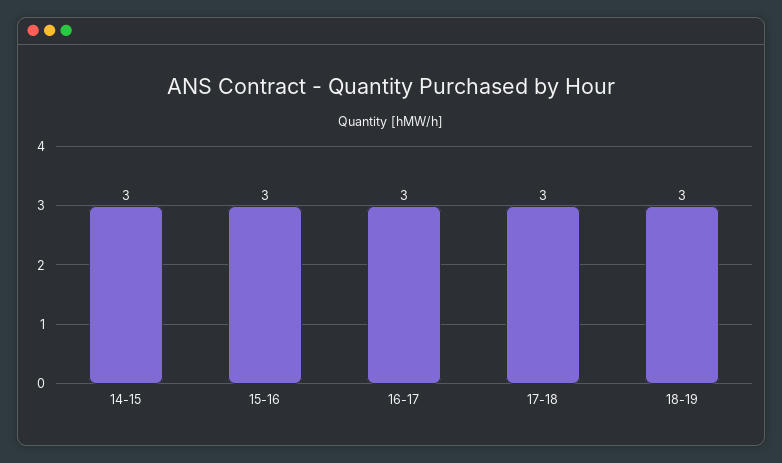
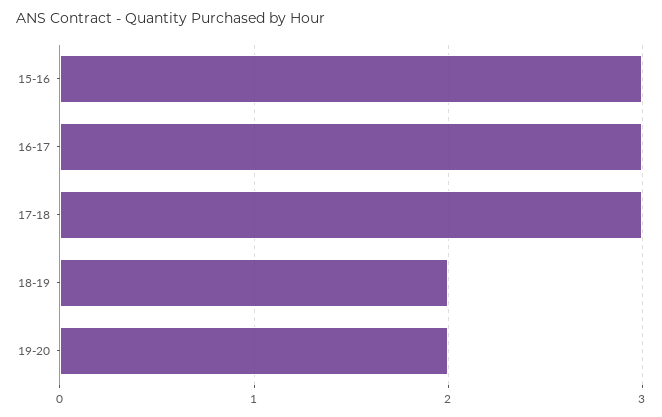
14-15: 3 -> none
18-19: 3 -> 2
19-20: none -> 2

